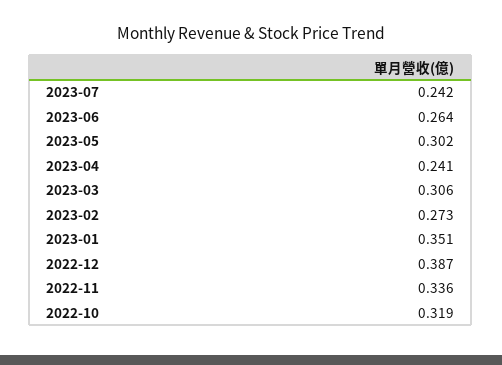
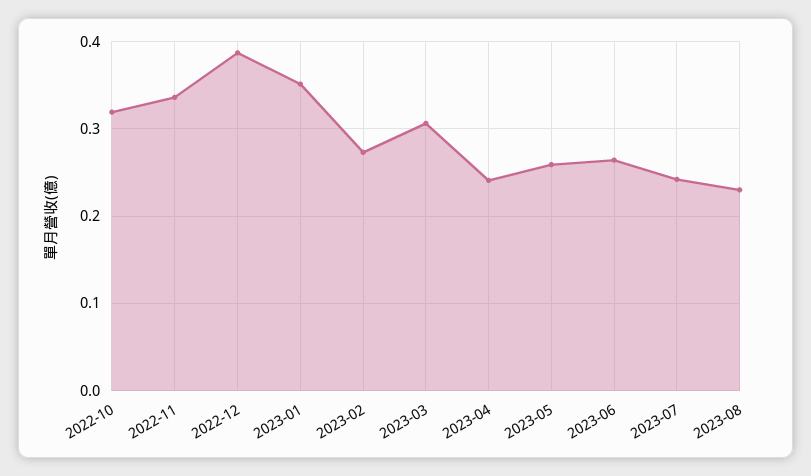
2023-05: 0.302 -> 0.26
2023-08: none -> 0.23

